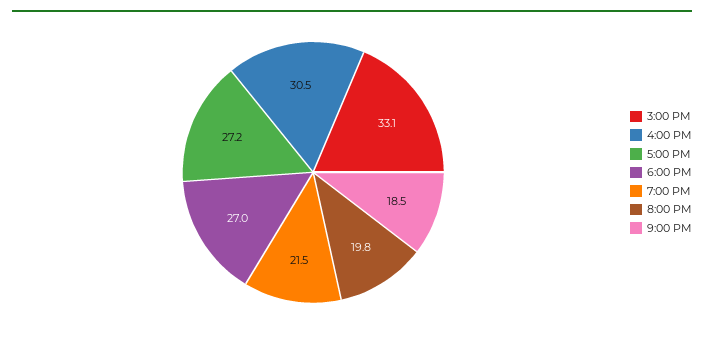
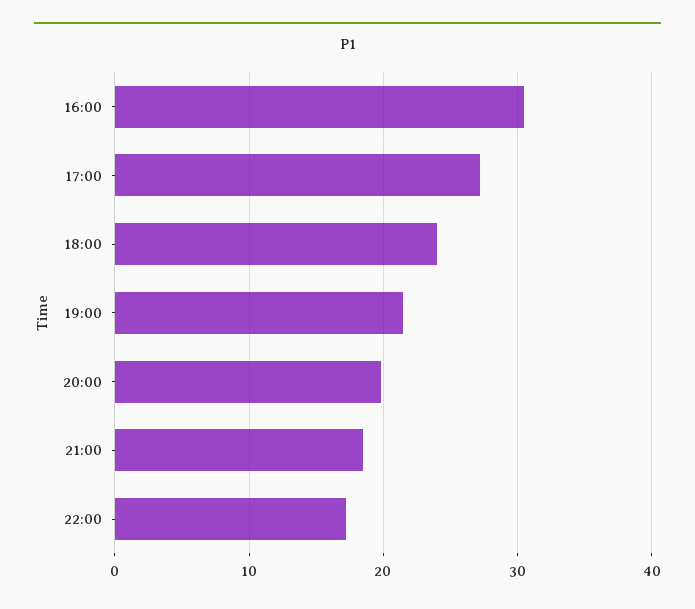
3:00 PM: 33.1 -> none
6:00 PM: 27 -> 24
22:00: none -> 17

